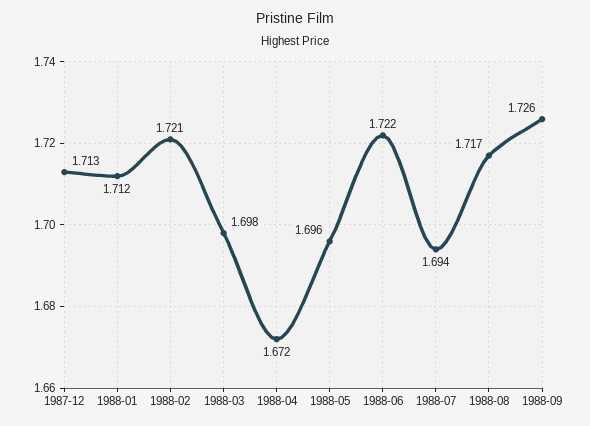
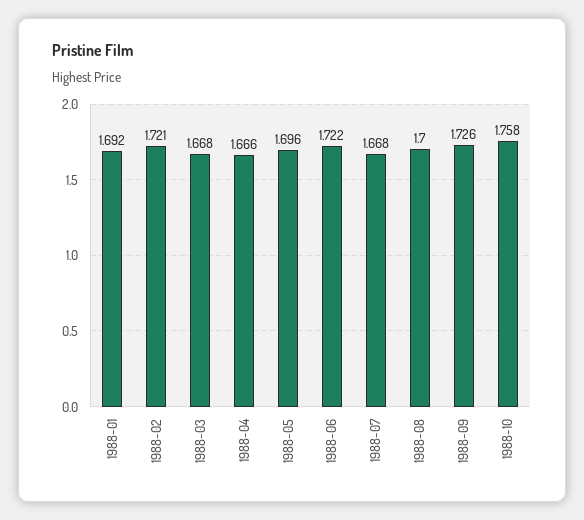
1987-12: 1.713 -> none
1988-01: 1.712 -> 1.692
1988-03: 1.698 -> 1.668
1988-04: 1.672 -> 1.666
1988-07: 1.694 -> 1.668
1988-08: 1.717 -> 1.7
1988-10: none -> 1.758

